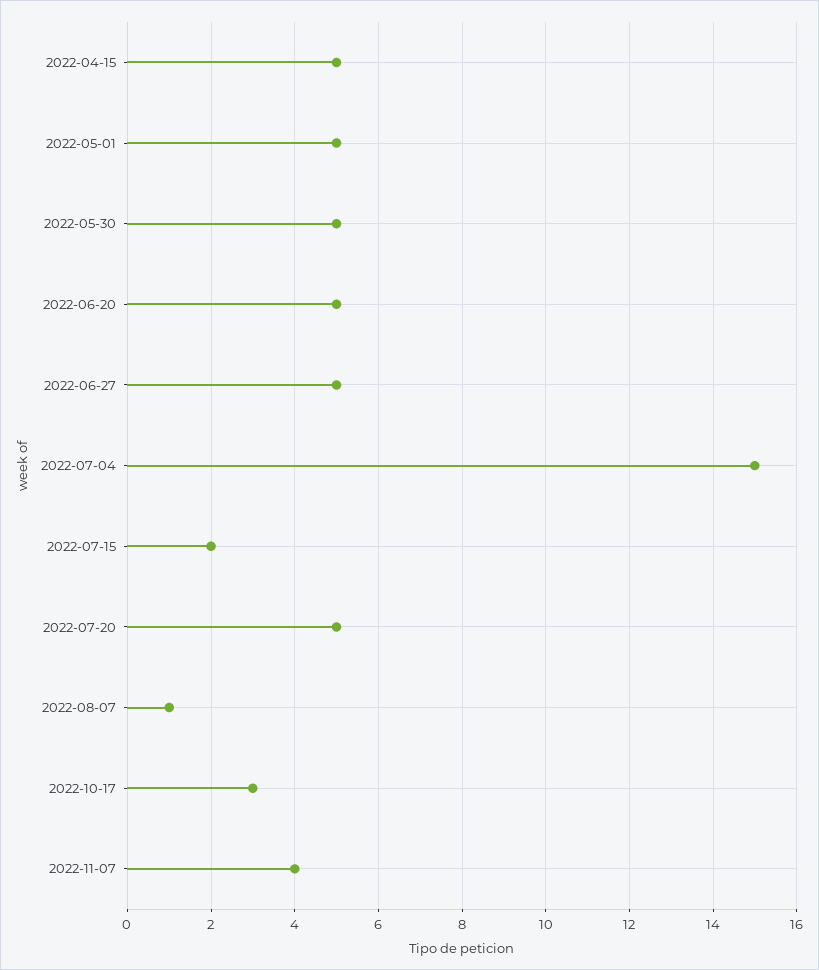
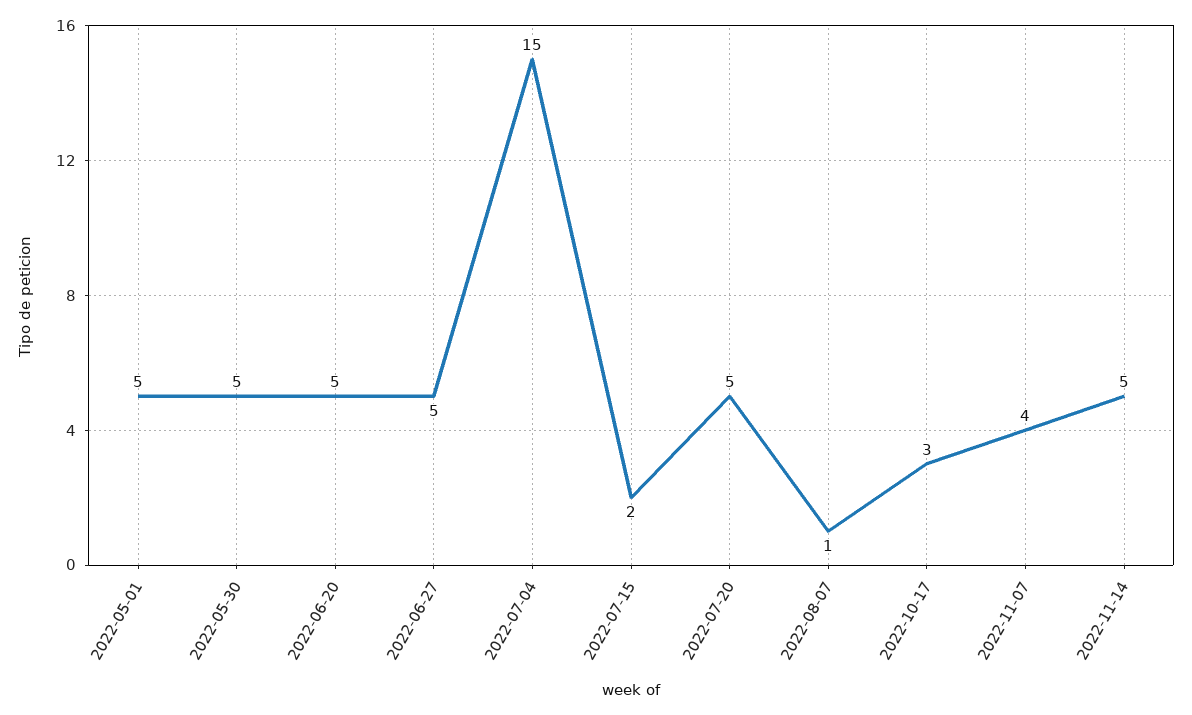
2022-04-15: 5 -> none
2022-11-14: none -> 5

